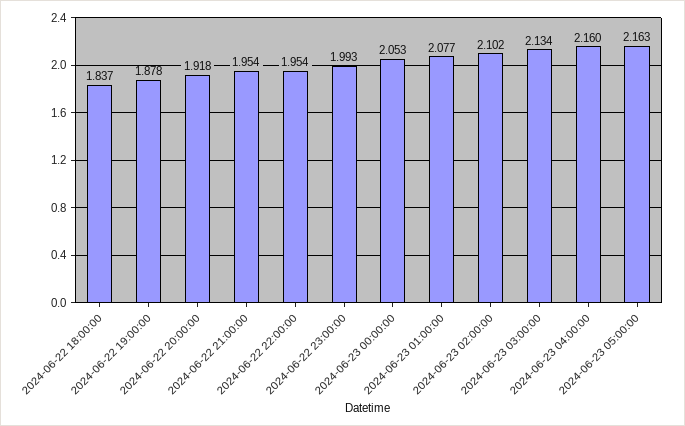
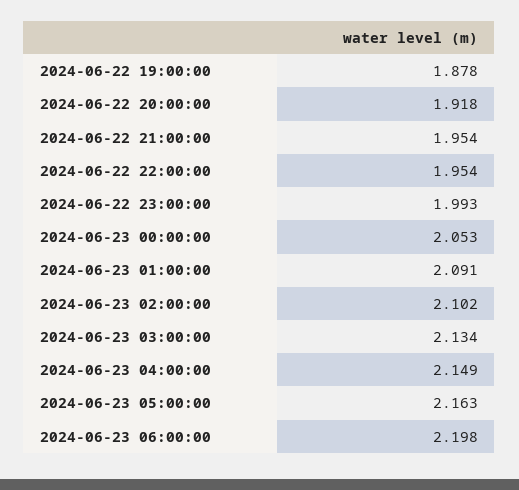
2024-06-22 18:00:00: 1.837 -> none
2024-06-23 01:00:00: 2.077 -> 2.091
2024-06-23 04:00:00: 2.16 -> 2.149
2024-06-23 06:00:00: none -> 2.198

